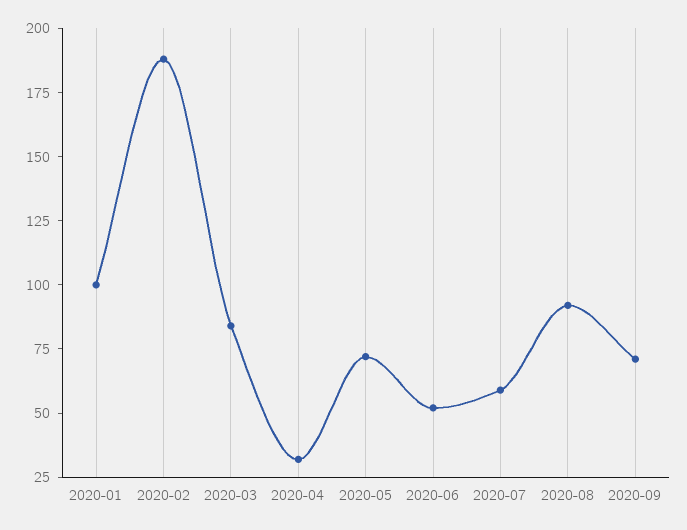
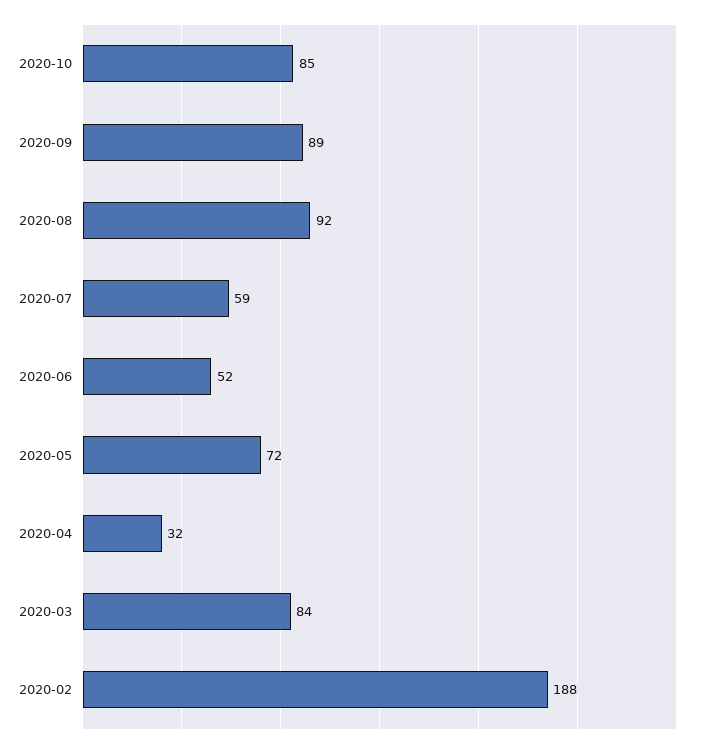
2020-01: 100 -> none
2020-09: 70 -> 89
2020-10: none -> 85

